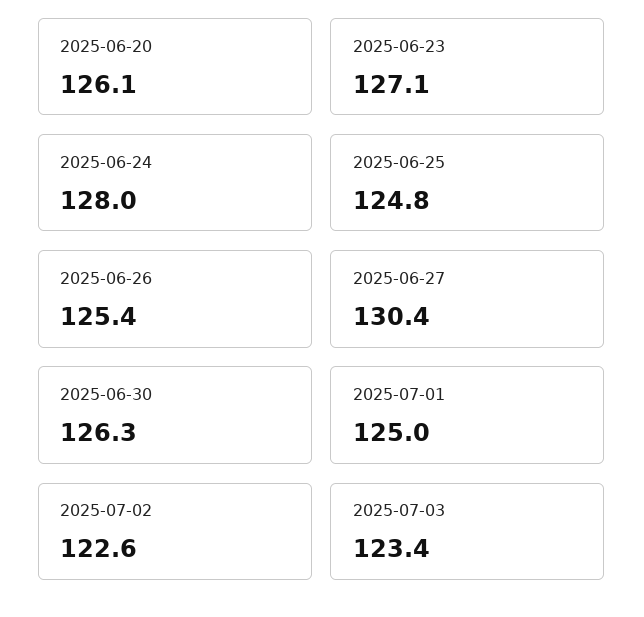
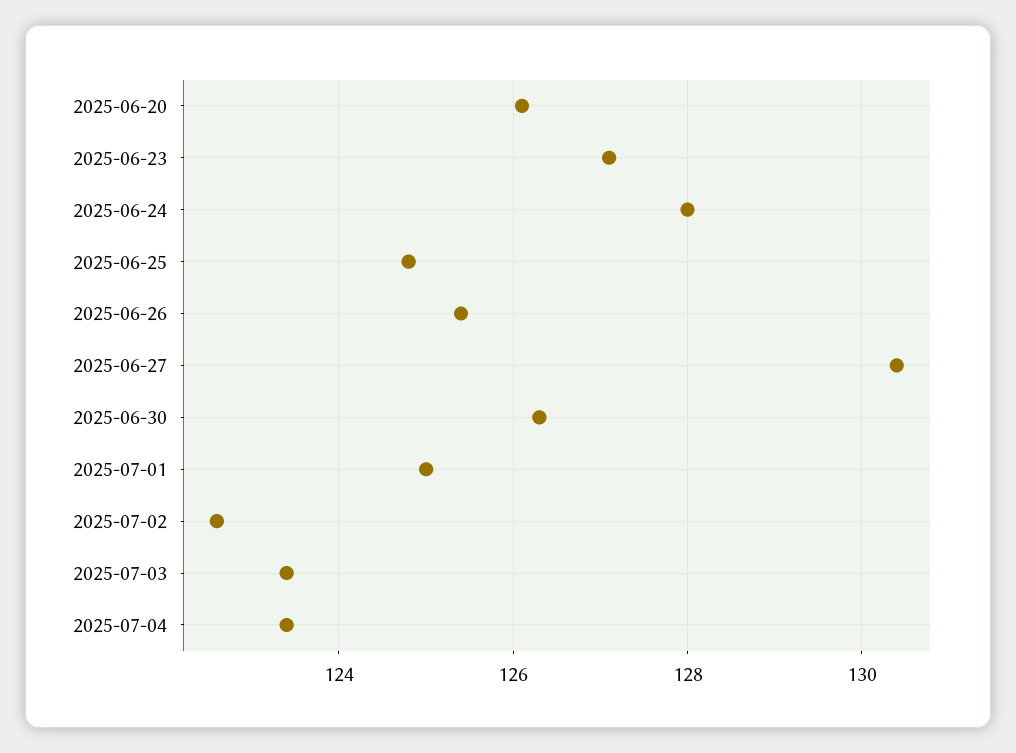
2025-07-04: none -> 123.5

